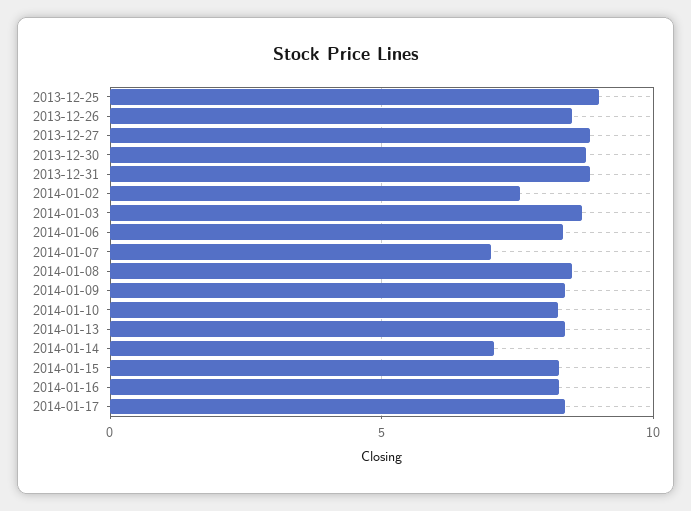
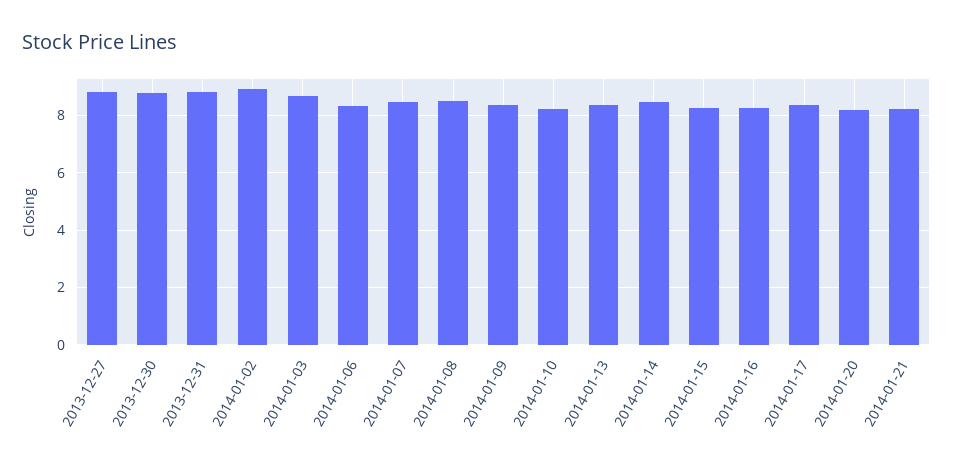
2013-12-25: 9 -> none
2013-12-26: 8.5 -> none
2014-01-02: 7.5 -> 9
2014-01-07: 7 -> 8.5
2014-01-14: 7 -> 8.5
2014-01-20: none -> 8.25
2014-01-21: none -> 8.25

